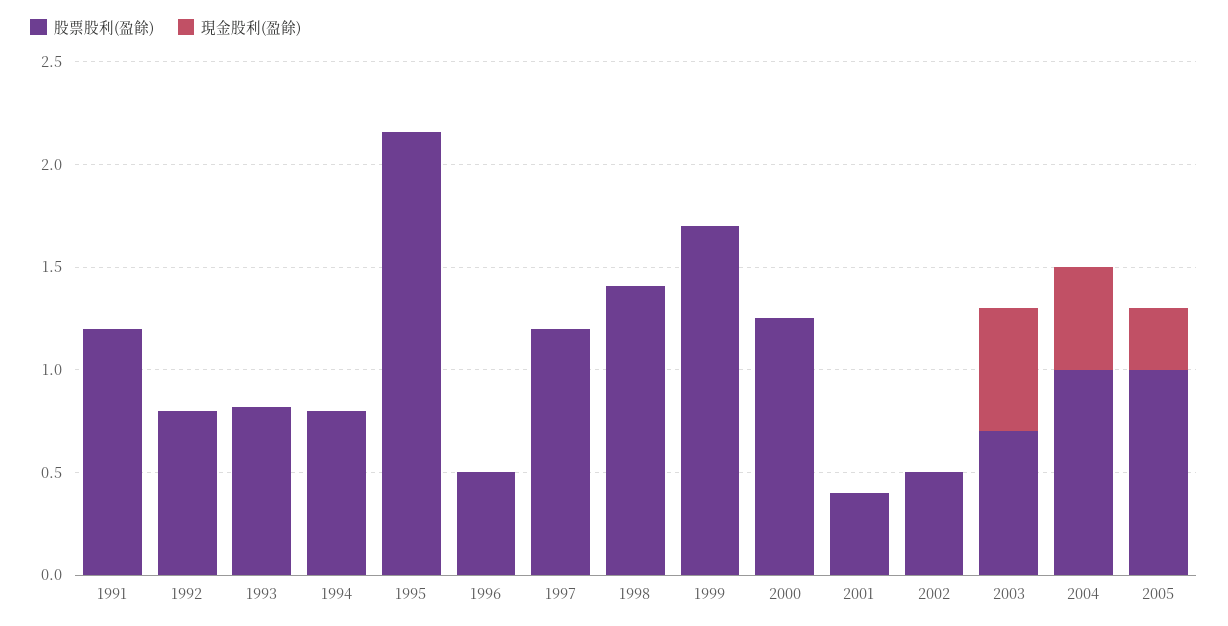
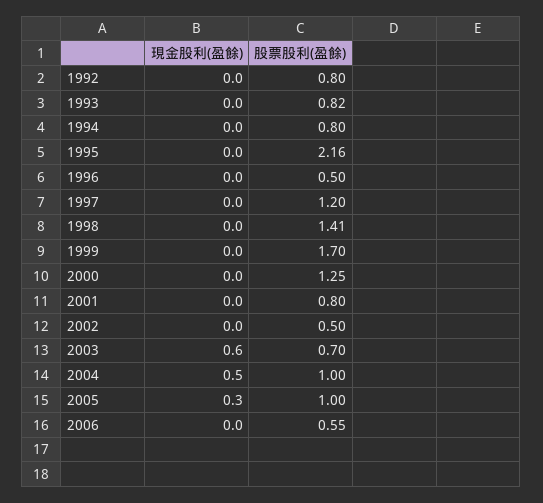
股票股利(盈餘), 1991: 1.2 -> none
現金股利(盈餘), 1991: 0 -> none
股票股利(盈餘), 2001: 0.4 -> 0.8
現金股利(盈餘), 2006: none -> 0
股票股利(盈餘), 2006: none -> 0.55

